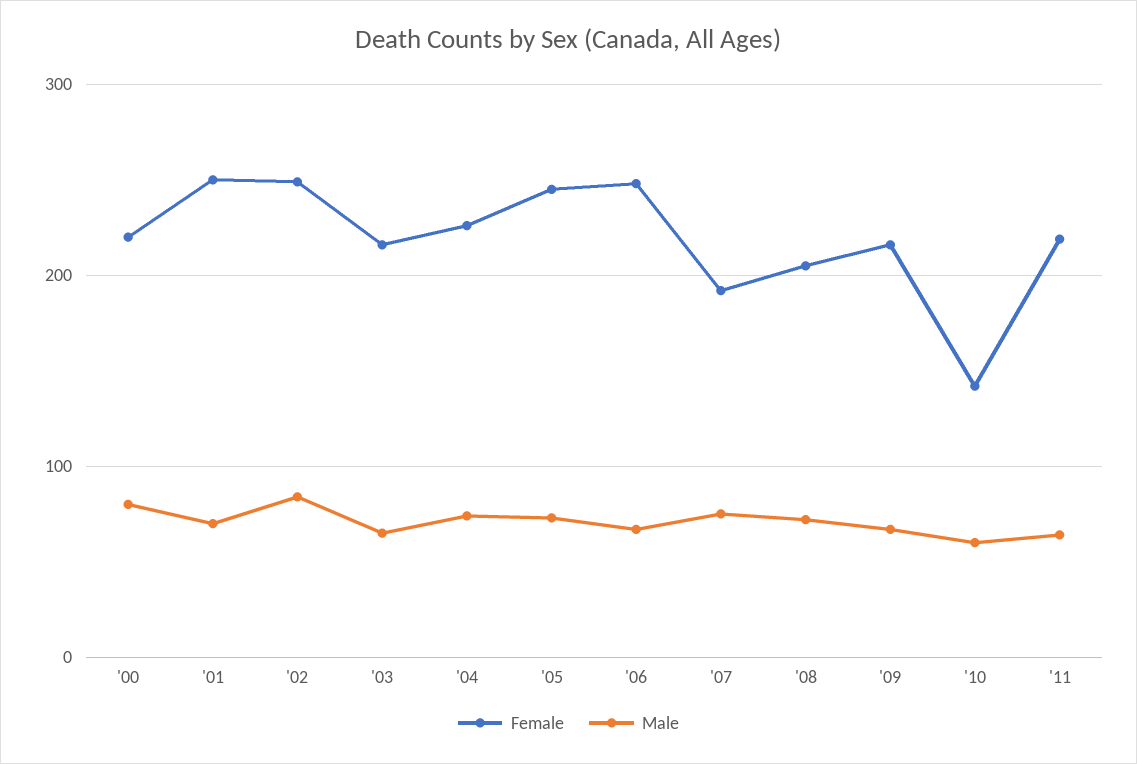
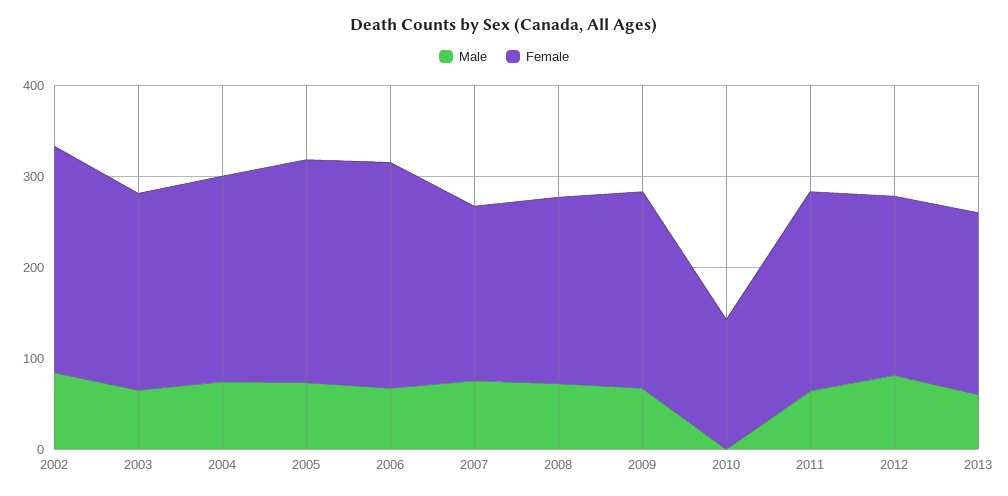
Female, '00: 220 -> none
Male, '00: 80 -> none
Female, '01: 250 -> none
Male, '01: 70 -> none
Male, '10: 60 -> 0
Male, 2012: none -> 80
Female, 2012: none -> 200
Male, 2013: none -> 60
Female, 2013: none -> 200

